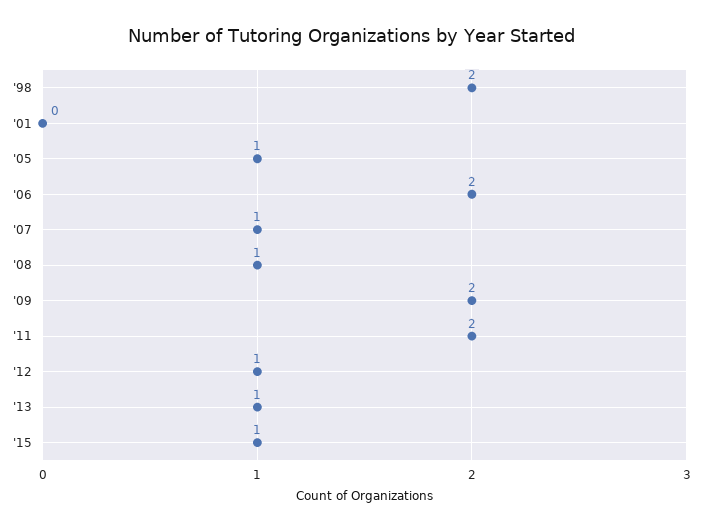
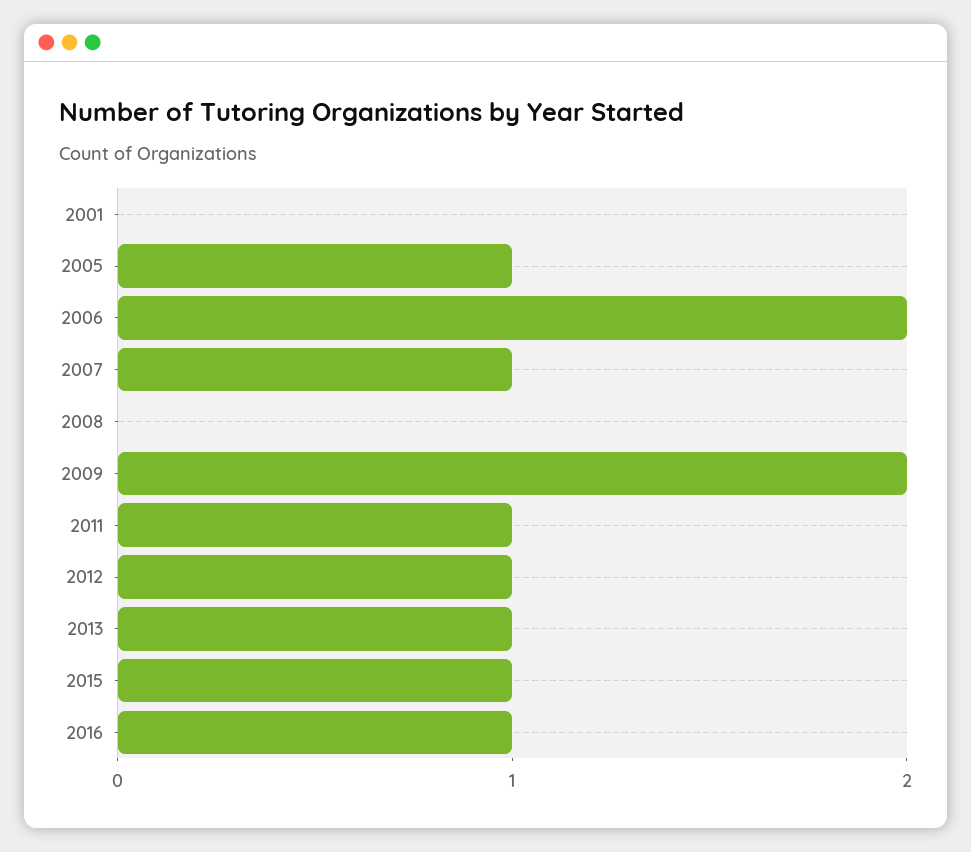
'98: 2 -> none
'08: 1 -> 0
'11: 2 -> 1
2016: none -> 1

